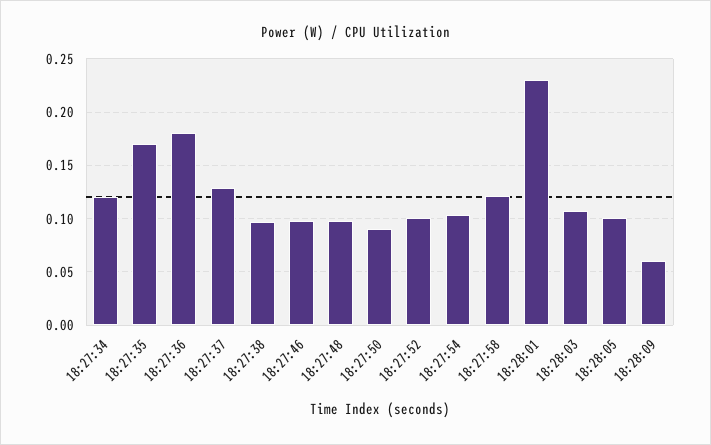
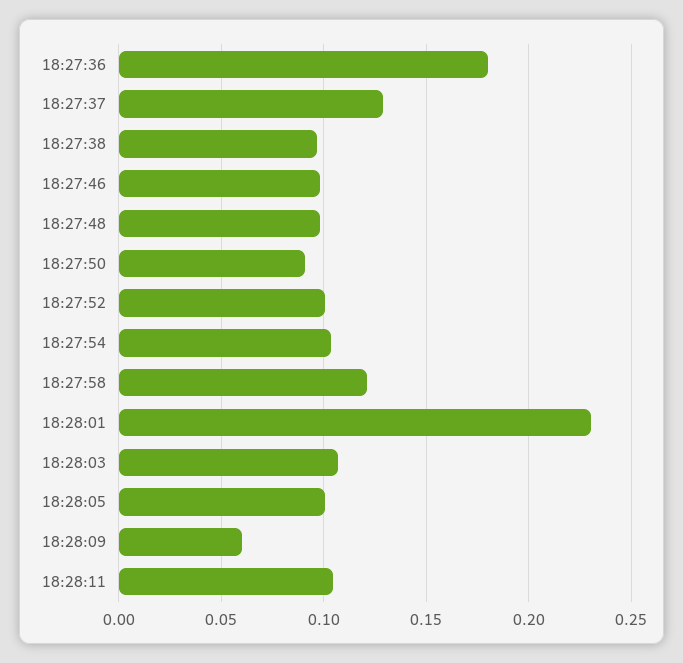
18:27:34: 0.12 -> none
18:27:35: 0.17 -> none
18:28:11: none -> 0.105

